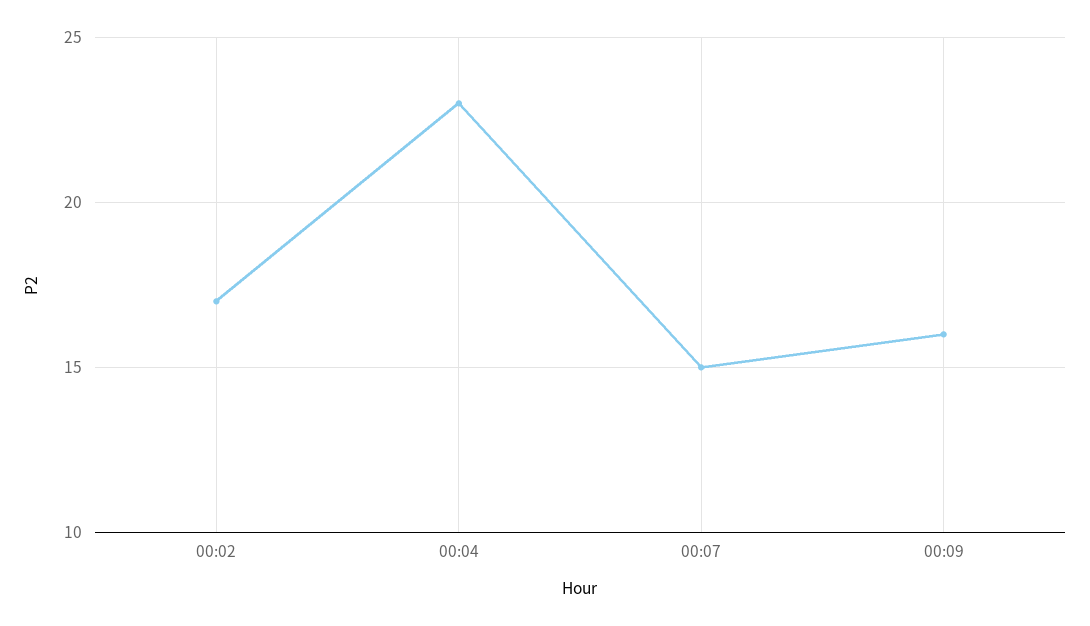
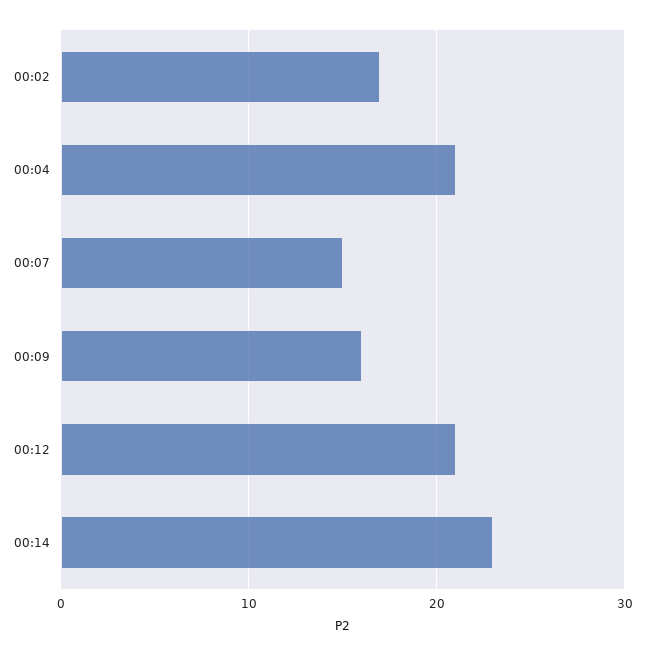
00:04: 23 -> 21
00:12: none -> 21
00:14: none -> 23

